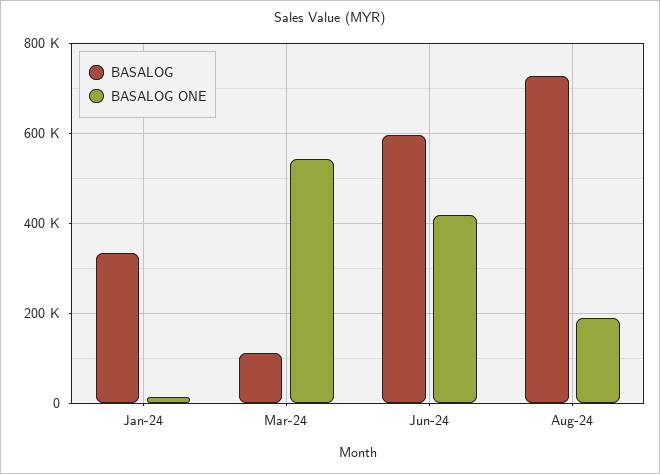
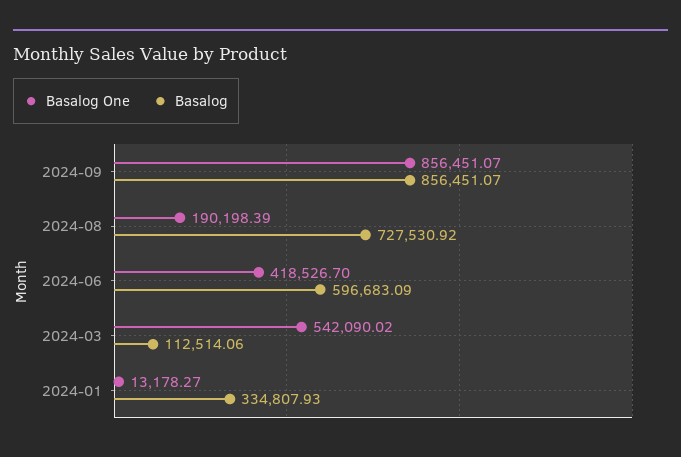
BASALOG ONE, 2024-09: none -> 856451.07
BASALOG, 2024-09: none -> 856451.07

